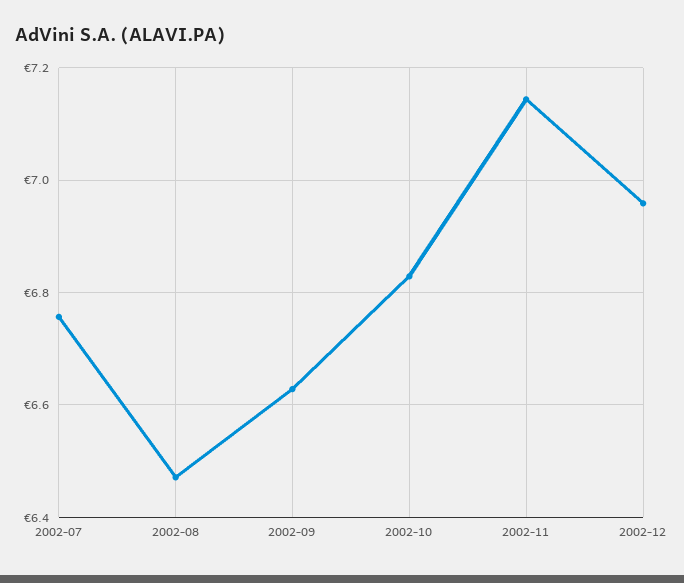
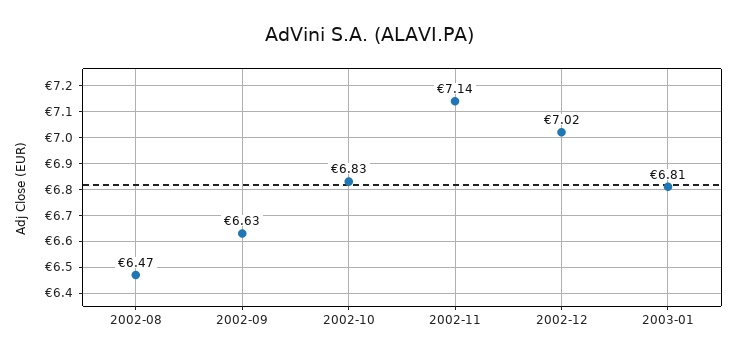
2002-07: 6.76 -> none
2002-12: 6.96 -> 7.02
2003-01: none -> 6.81

